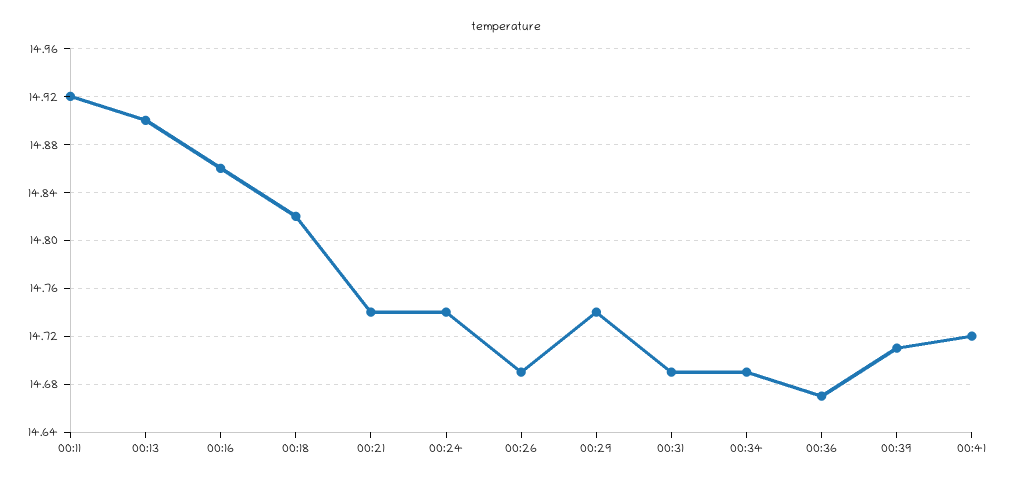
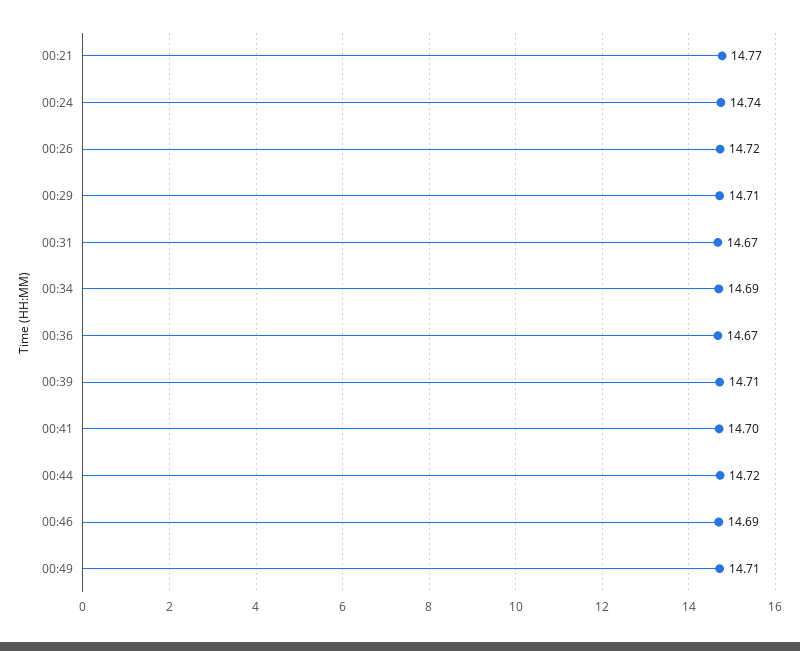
00:11: 14.92 -> none
00:13: 14.9 -> none
00:16: 14.86 -> none
00:18: 14.82 -> none
00:21: 14.74 -> 14.77
00:26: 14.69 -> 14.72
00:29: 14.74 -> 14.71
00:31: 14.69 -> 14.67
00:41: 14.72 -> 14.7
00:44: none -> 14.72
00:46: none -> 14.69
00:49: none -> 14.71

